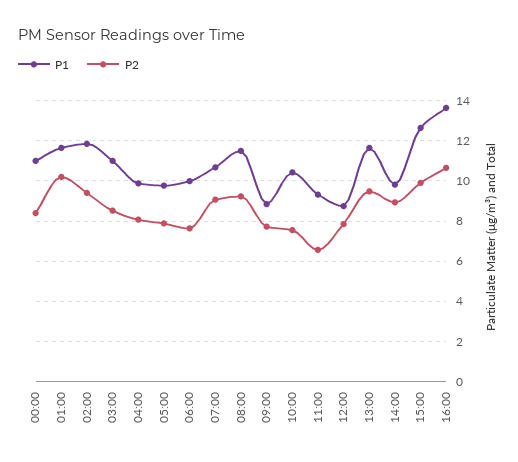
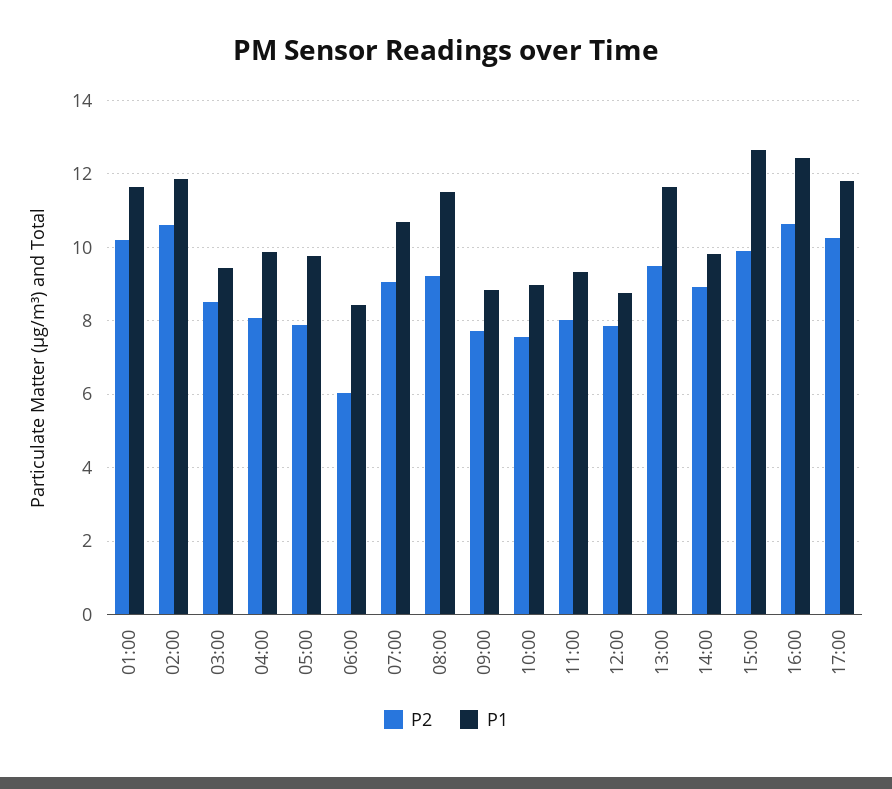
P1, 00:00: 11 -> none
P2, 00:00: 8.5 -> none
P2, 02:00: 9.5 -> 10.6
P1, 03:00: 11 -> 9.4
P1, 06:00: 10 -> 8.4
P2, 06:00: 7.5 -> 6
P1, 10:00: 10.5 -> 9
P2, 11:00: 6.5 -> 8
P1, 16:00: 13.5 -> 12.4
P2, 17:00: none -> 10.2
P1, 17:00: none -> 11.8

